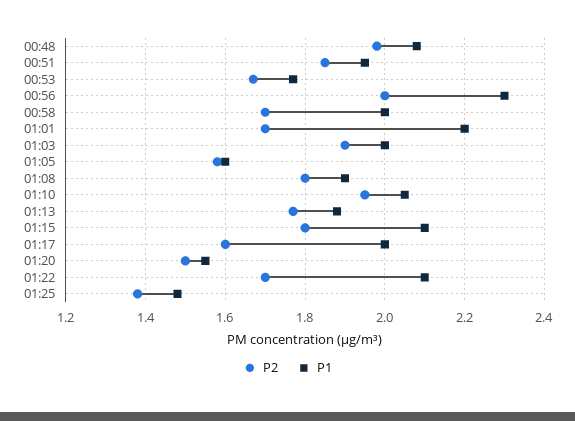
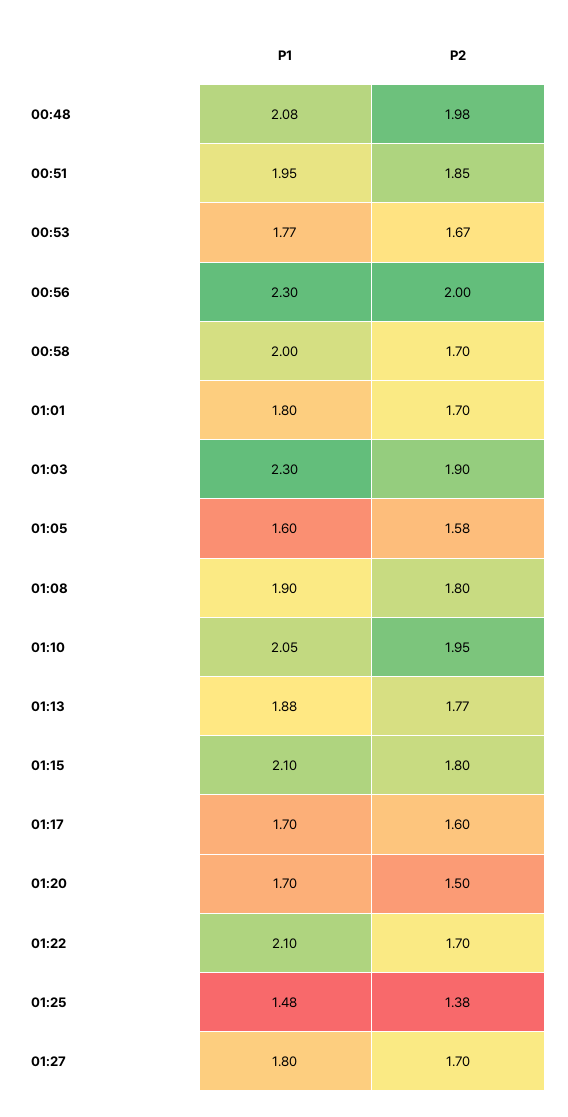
P1, 01:01: 2.2 -> 1.8
P1, 01:03: 2 -> 2.3
P1, 01:17: 2 -> 1.7
P1, 01:20: 1.55 -> 1.7
P1, 01:27: none -> 1.8
P2, 01:27: none -> 1.7

